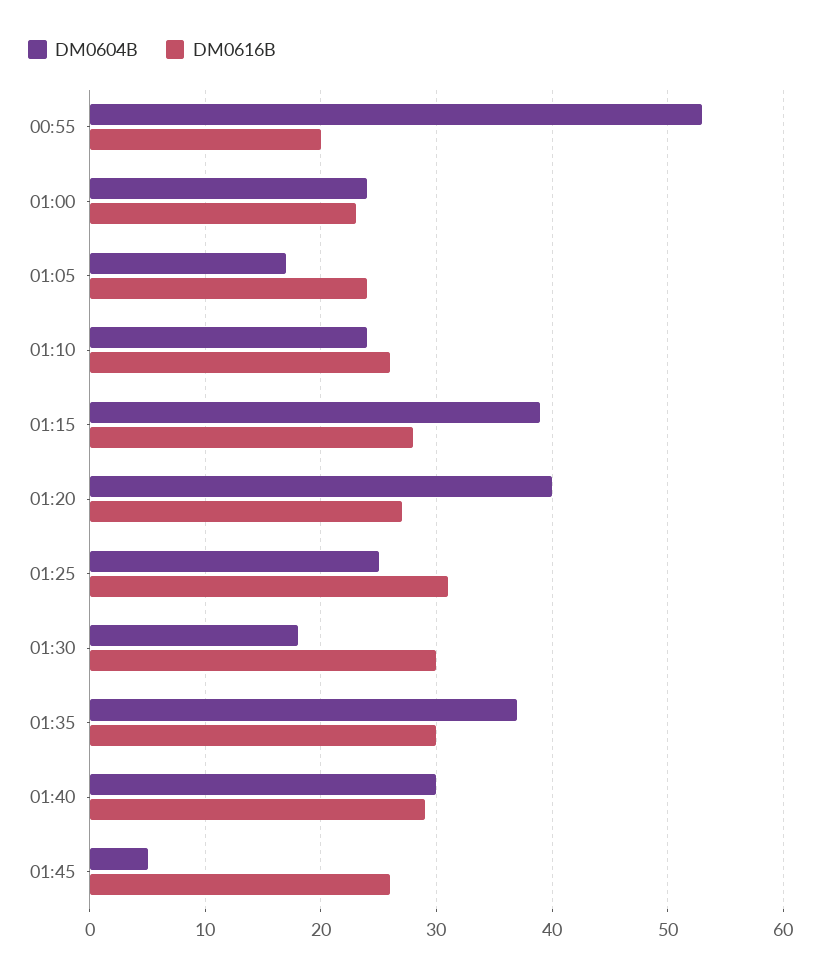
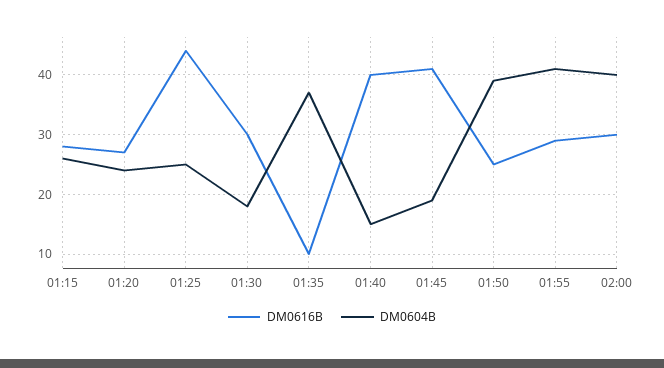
DM0604B, 00:55: 53 -> none
DM0616B, 00:55: 20 -> none
DM0604B, 01:00: 24 -> none
DM0616B, 01:00: 23 -> none
DM0604B, 01:05: 17 -> none
DM0616B, 01:05: 24 -> none
DM0604B, 01:10: 24 -> none
DM0616B, 01:10: 26 -> none
DM0604B, 01:15: 39 -> 25
DM0604B, 01:20: 40 -> 25
DM0616B, 01:25: 31 -> 45
DM0616B, 01:35: 30 -> 10
DM0604B, 01:40: 30 -> 15
DM0616B, 01:40: 29 -> 40
DM0604B, 01:45: 5 -> 20
DM0616B, 01:45: 26 -> 40
DM0616B, 01:50: none -> 25
DM0604B, 01:50: none -> 40
DM0616B, 01:55: none -> 30
DM0604B, 01:55: none -> 40
DM0616B, 02:00: none -> 30
DM0604B, 02:00: none -> 40

